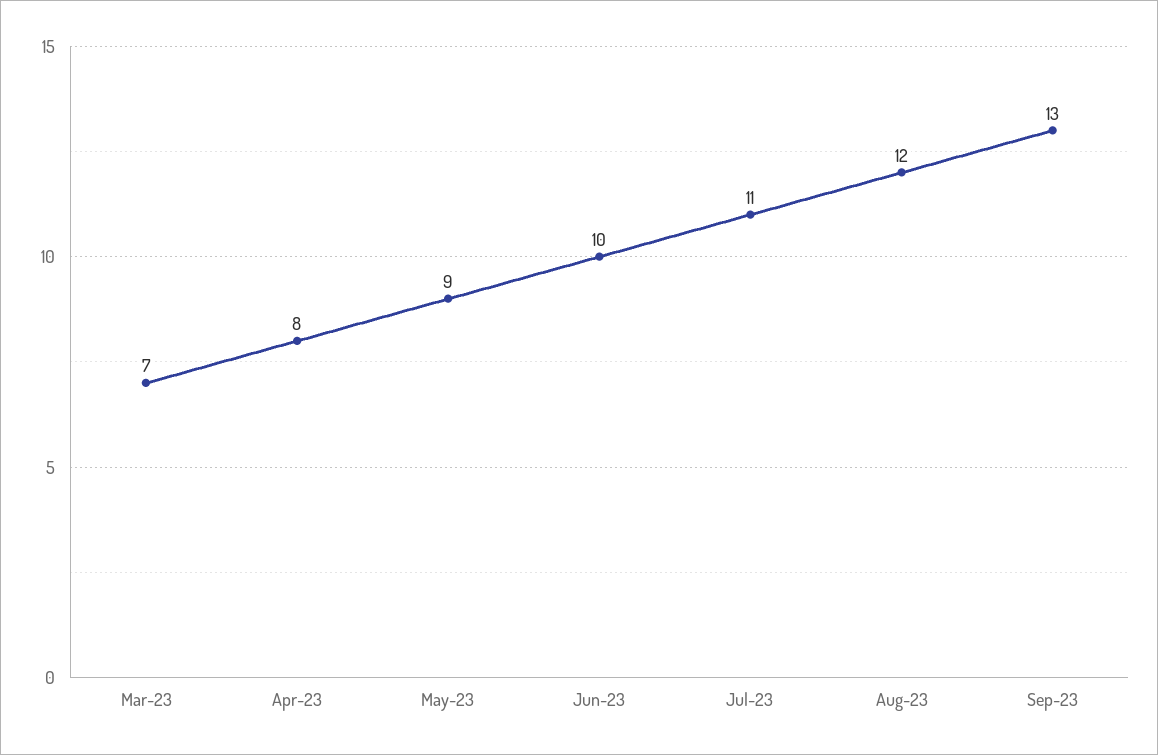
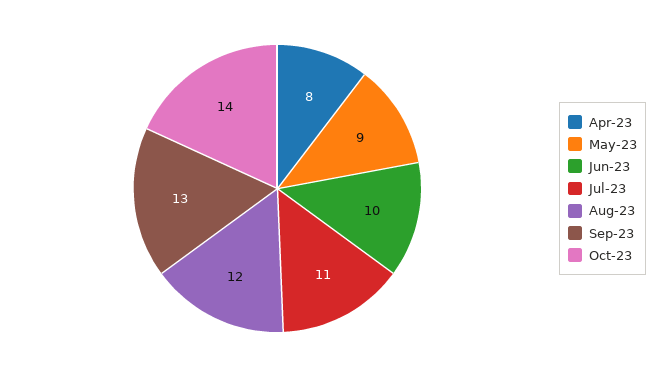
Mar-23: 7 -> none
Oct-23: none -> 14

